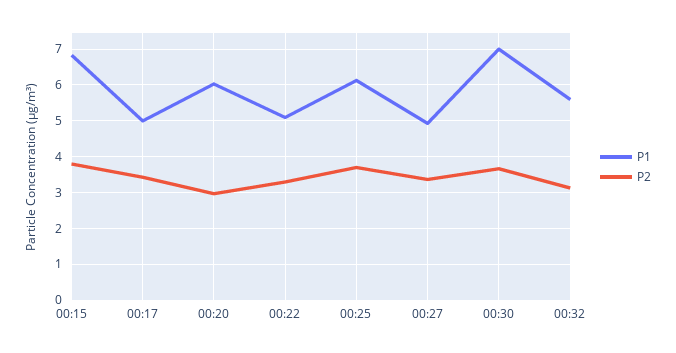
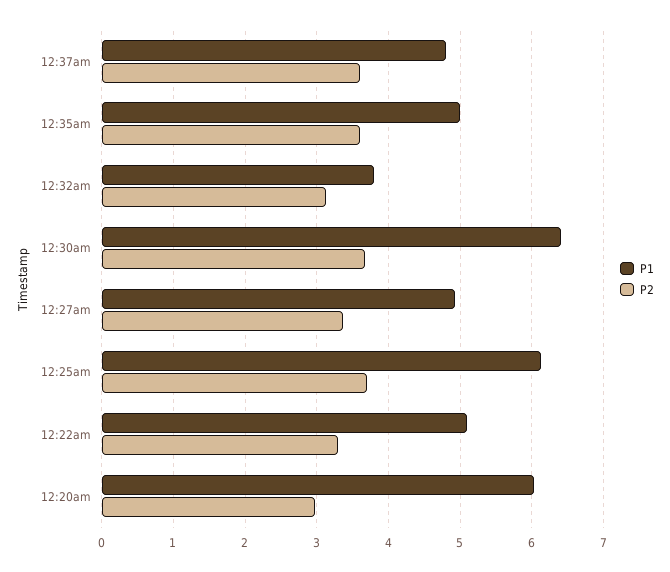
P1, 00:15: 6.8 -> none
P2, 00:15: 3.8 -> none
P1, 00:17: 5 -> none
P2, 00:17: 3.4 -> none
P1, 00:30: 7 -> 6.4
P1, 00:32: 5.6 -> 3.8
P1, 12:37am: none -> 4.8
P2, 12:37am: none -> 3.6
P1, 12:35am: none -> 5
P2, 12:35am: none -> 3.6

